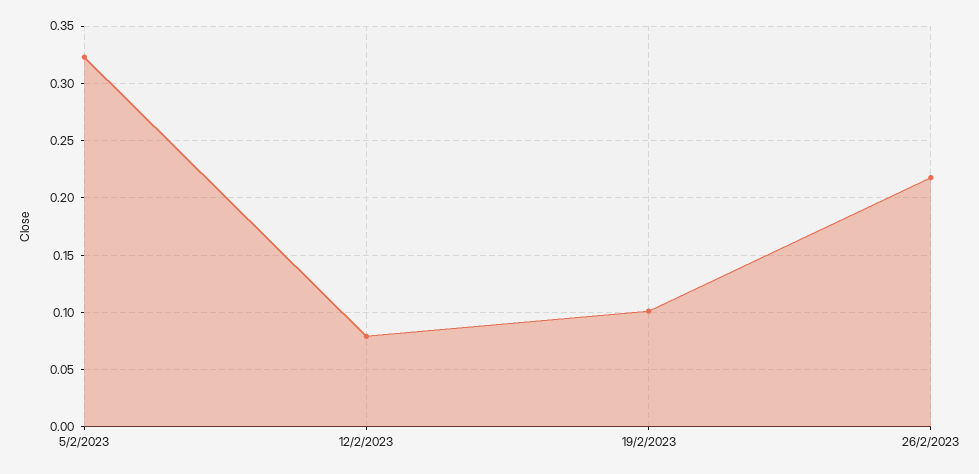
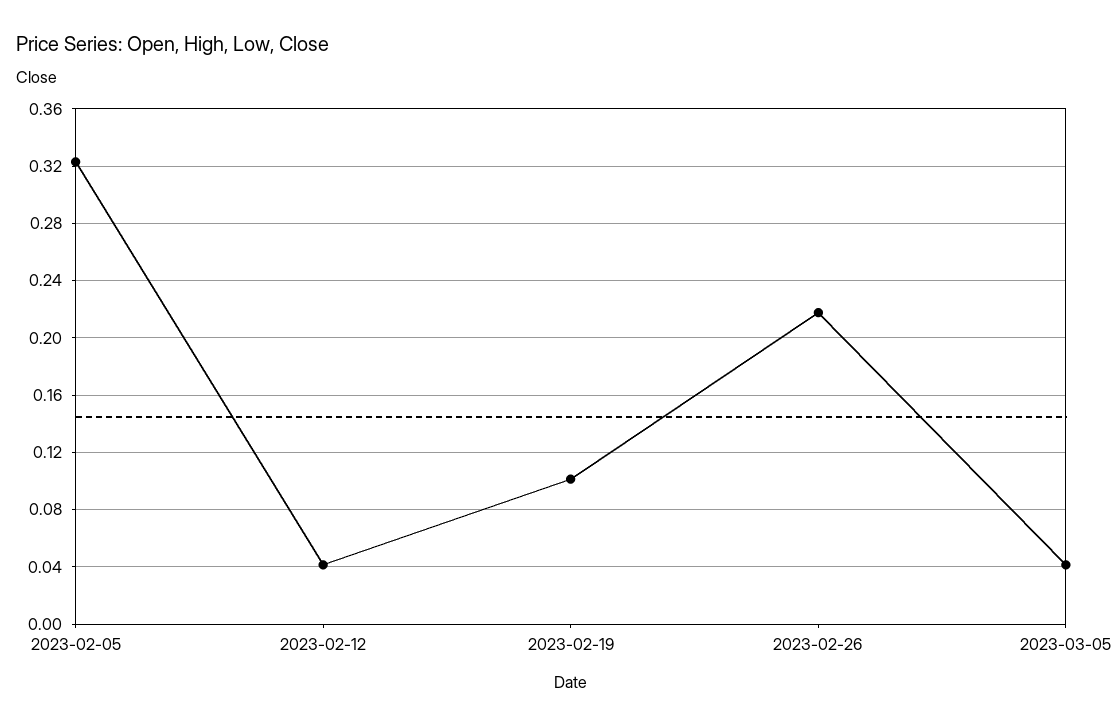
12/2/2023: 0.08 -> 0.04
2023-03-05: none -> 0.04

